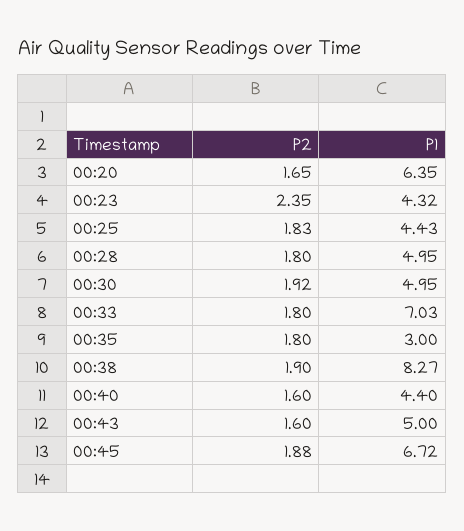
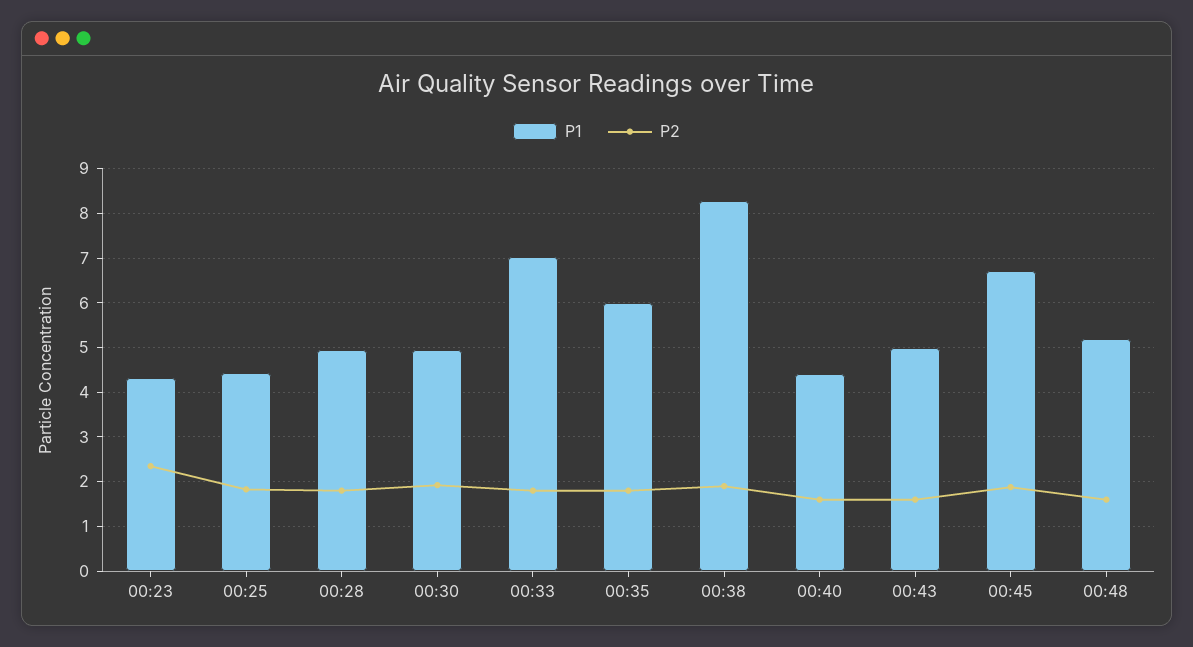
P2, 00:20: 1.65 -> none
P1, 00:20: 6.35 -> none
P1, 00:35: 3 -> 6
P1, 00:48: none -> 5.2
P2, 00:48: none -> 1.6

